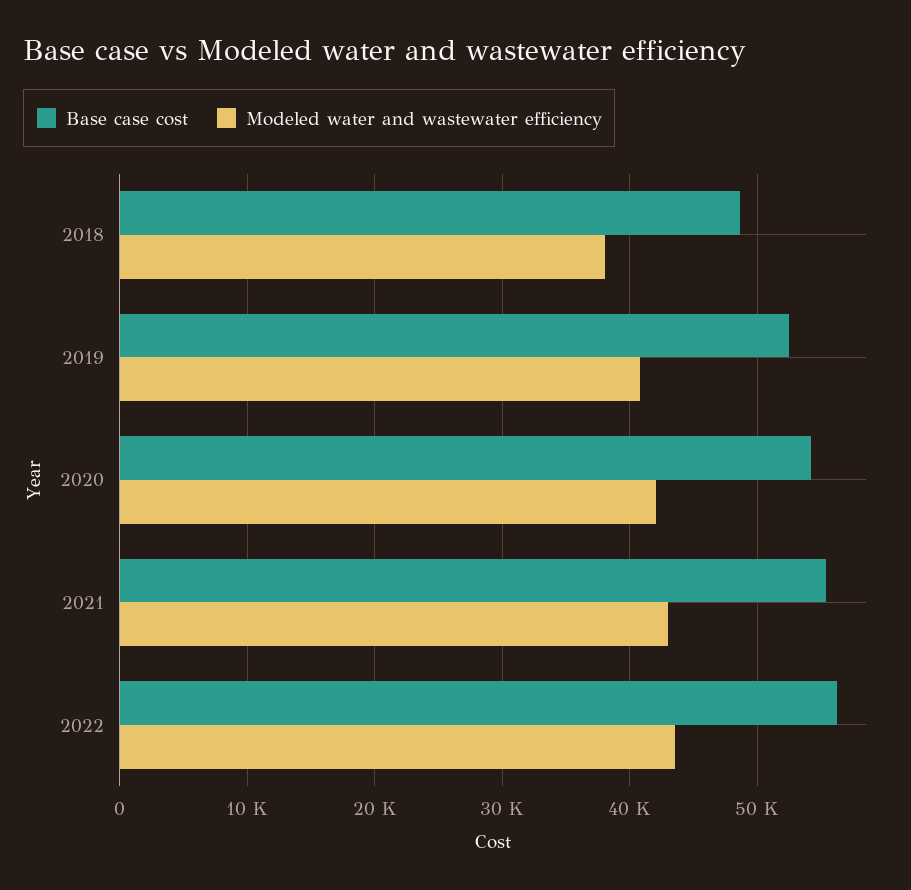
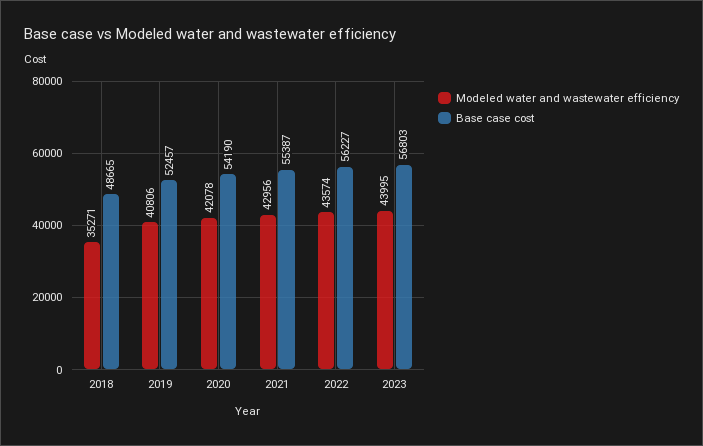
Modeled water and wastewater efficiency, 2018: 38000 -> 35271
Modeled water and wastewater efficiency, 2023: none -> 43995
Base case cost, 2023: none -> 56803

